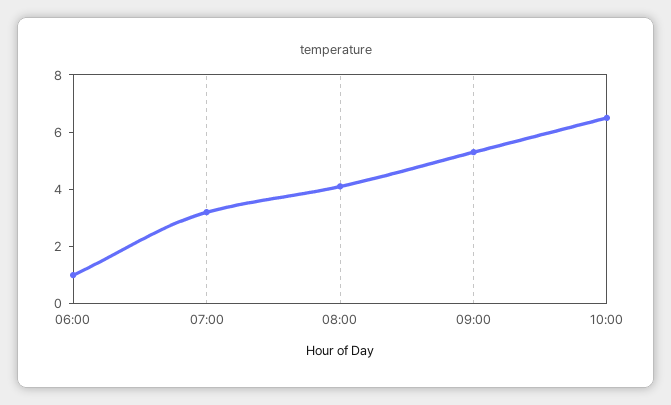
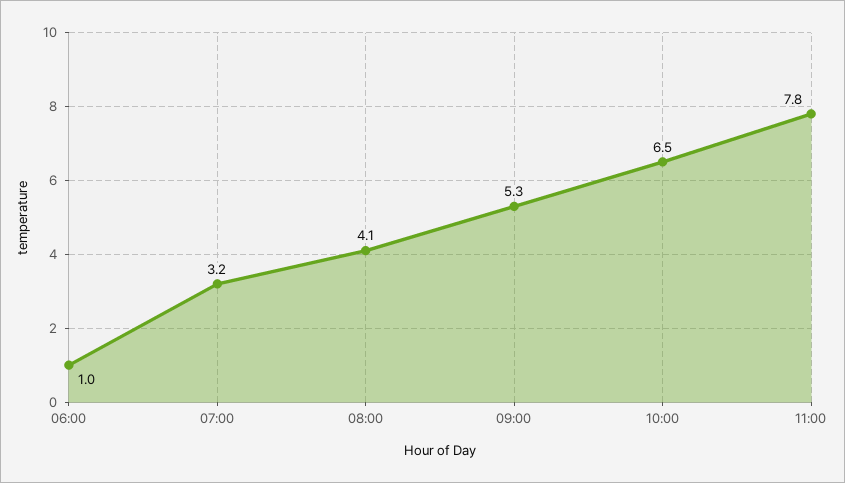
11:00: none -> 7.8

